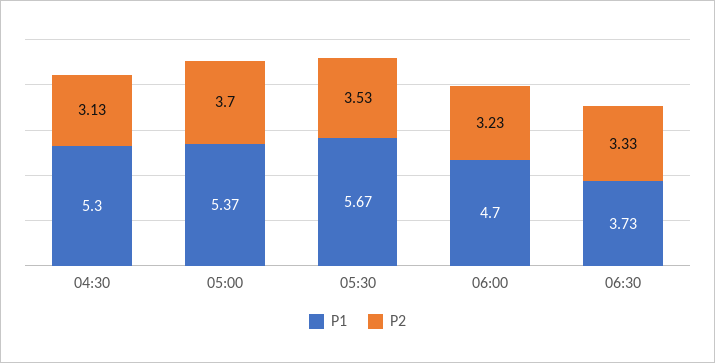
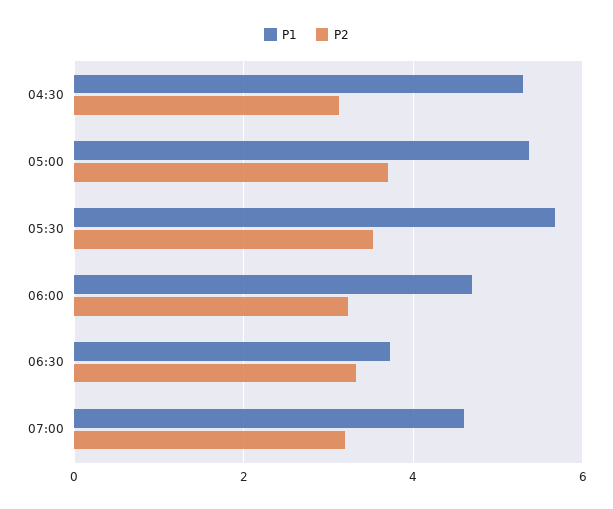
P1, 07:00: none -> 4.6
P2, 07:00: none -> 3.2

